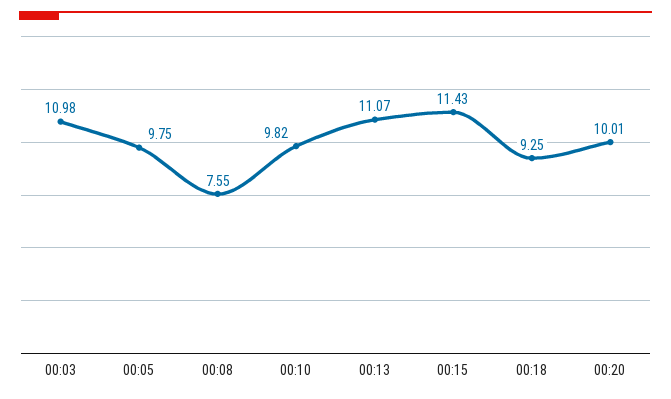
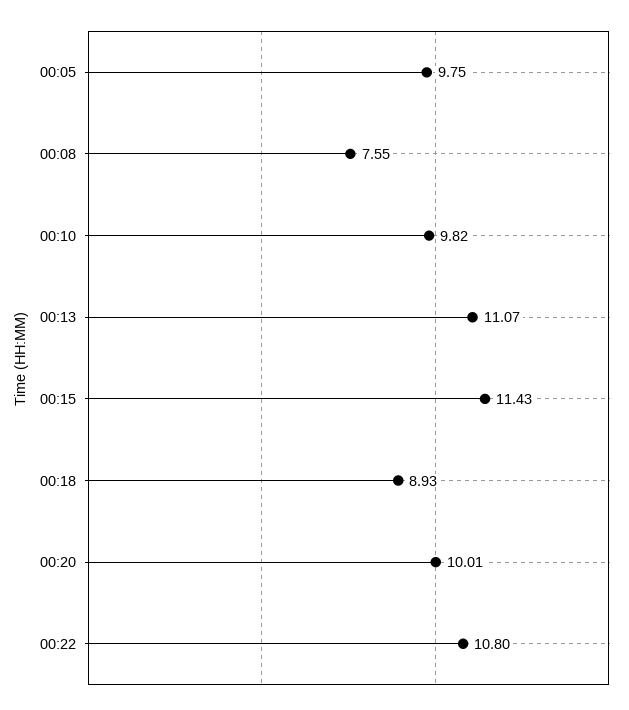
00:03: 10.98 -> none
00:18: 9.25 -> 8.93
00:22: none -> 10.8

